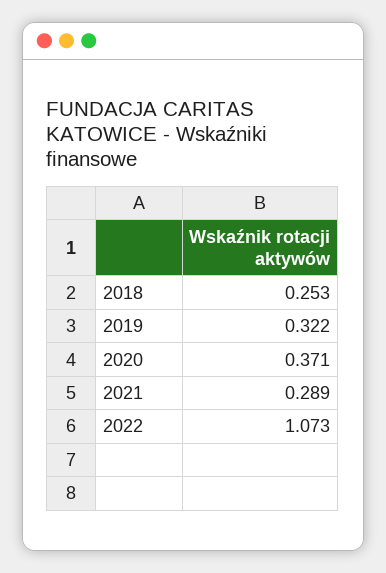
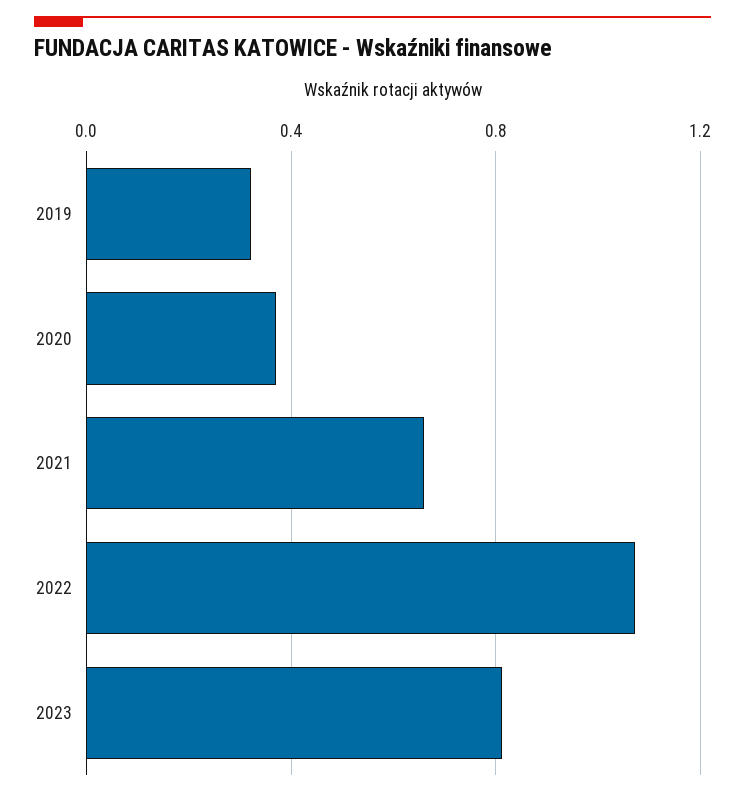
2018: 0.253 -> none
2021: 0.289 -> 0.65
2023: none -> 0.8

